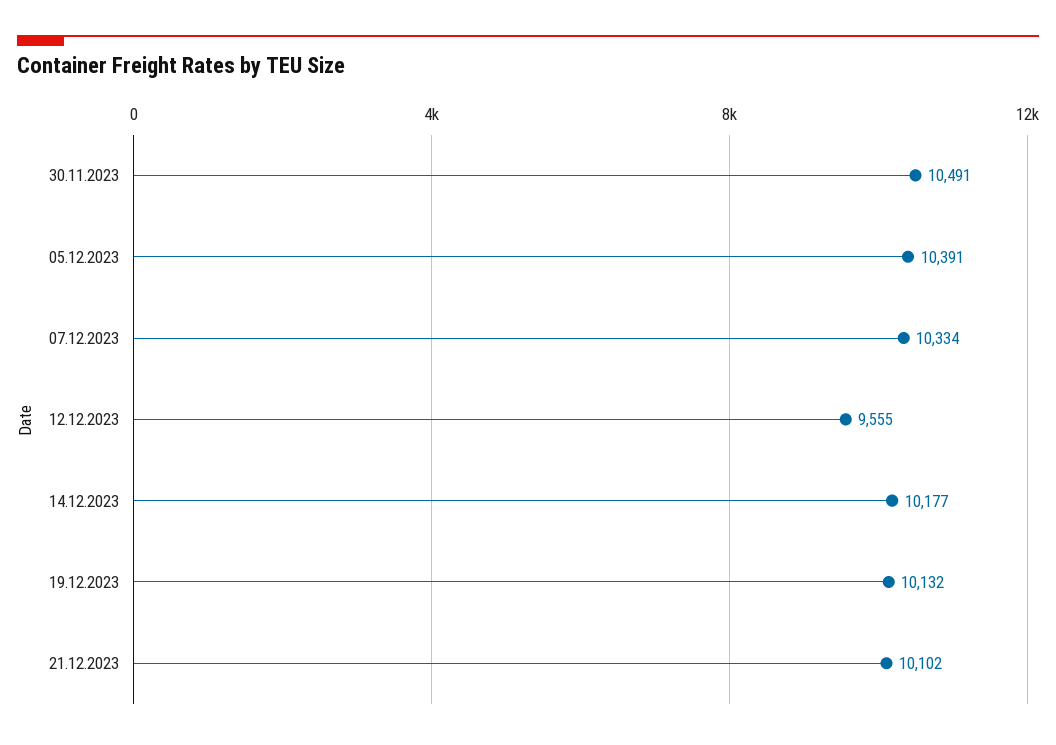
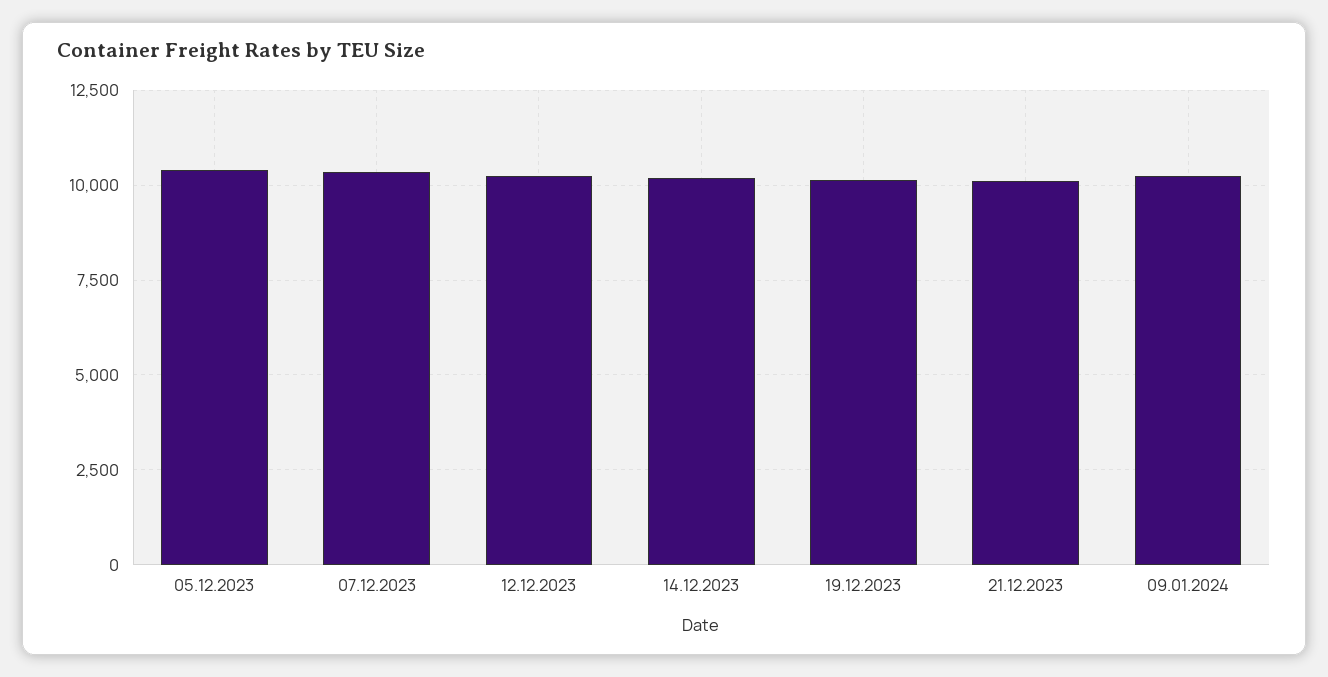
30.11.2023: 10491 -> none
12.12.2023: 9555 -> 10250
09.01.2024: none -> 10250

